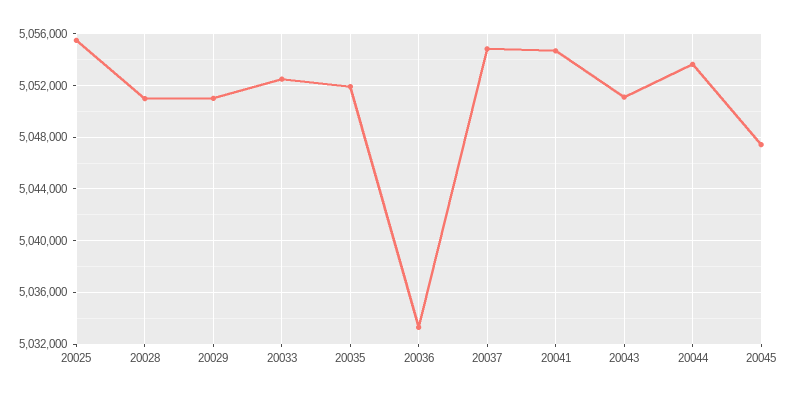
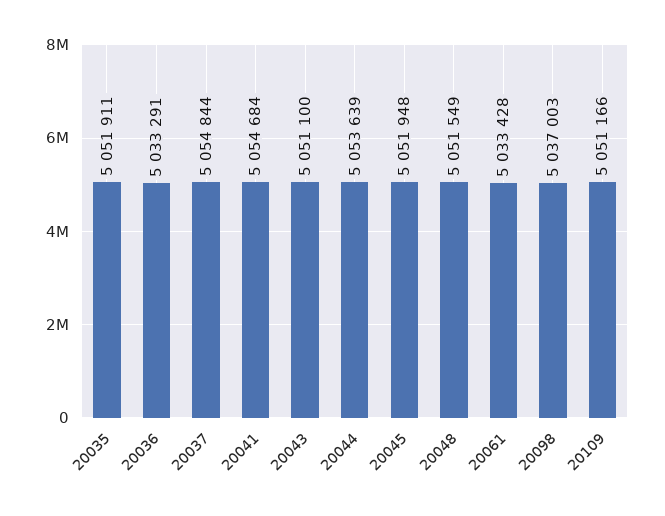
20025: 5055500 -> none
20028: 5051000 -> none
20029: 5051000 -> none
20033: 5052500 -> none
20045: 5047500 -> 5051948
20048: none -> 5051549
20061: none -> 5033428
20098: none -> 5037003
20109: none -> 5051166

